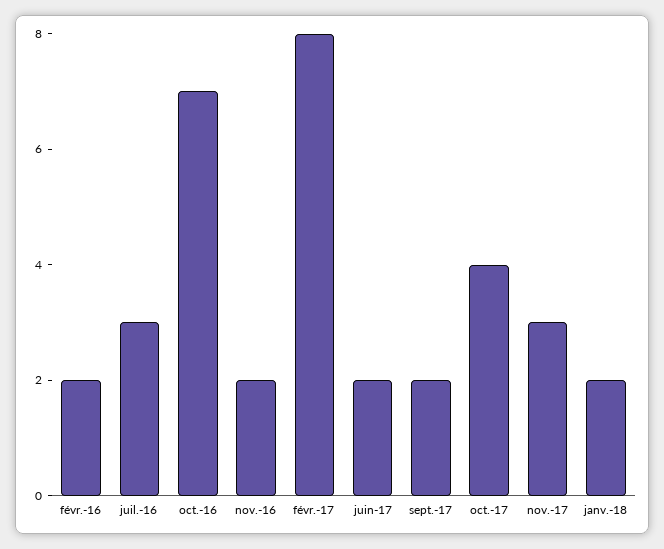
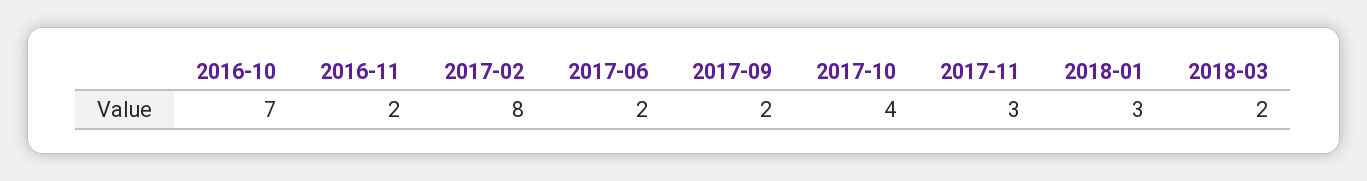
févr.-16: 2 -> none
juil.-16: 3 -> none
janv.-18: 2 -> 3
2018-03: none -> 2

